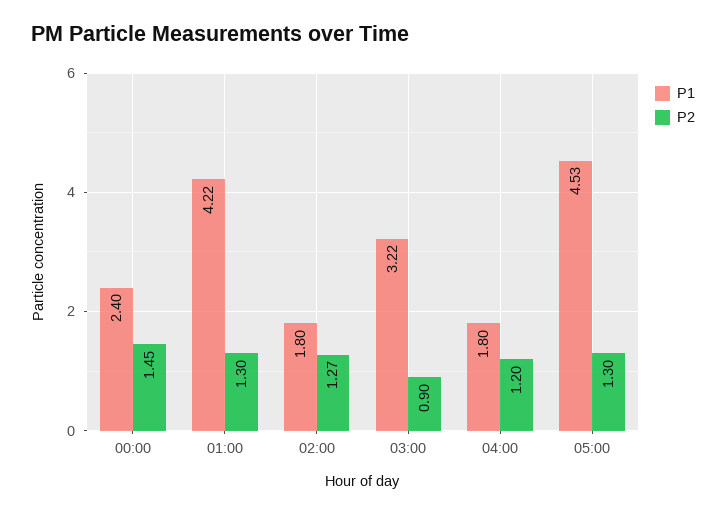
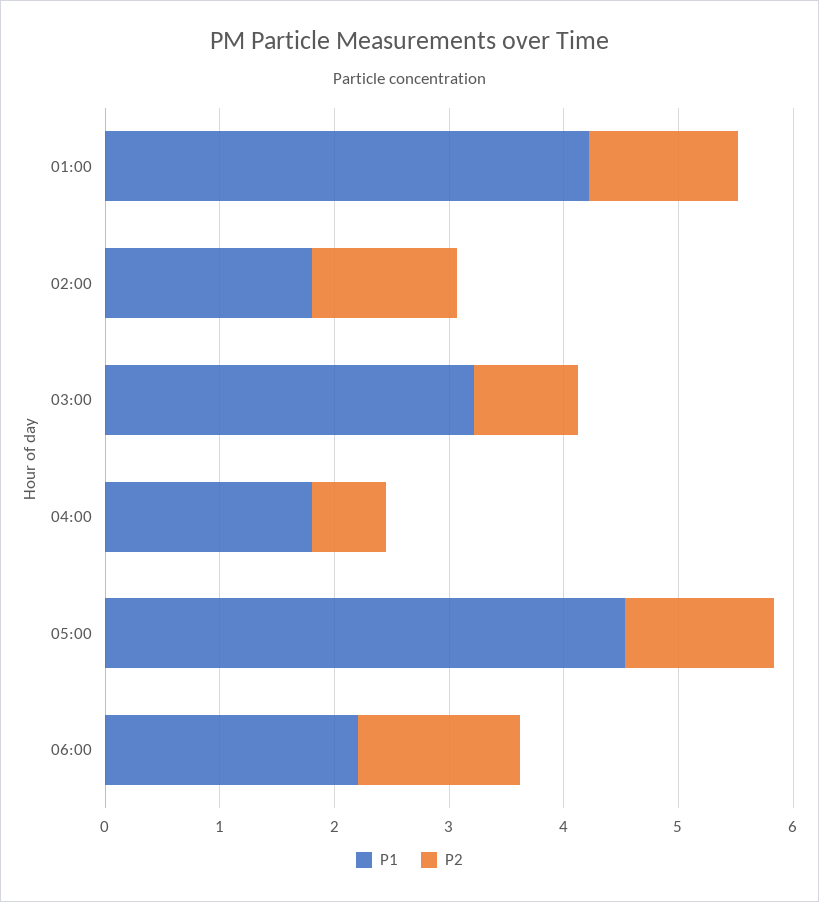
P1, 00:00: 2.4 -> none
P2, 00:00: 1.45 -> none
P2, 04:00: 1.2 -> 0.6
P1, 06:00: none -> 2.2
P2, 06:00: none -> 1.4

